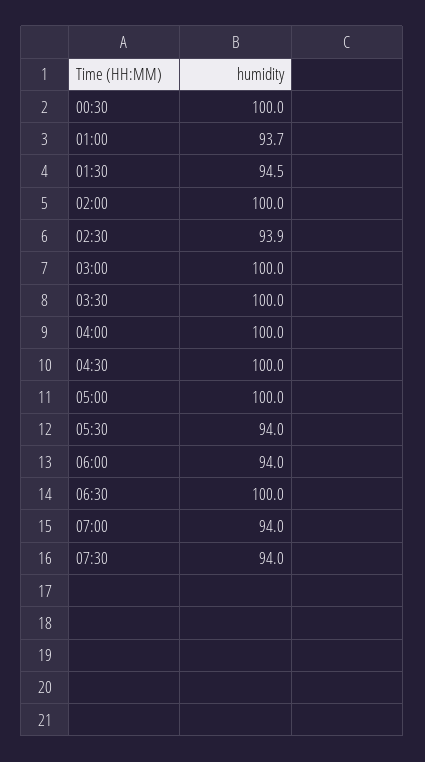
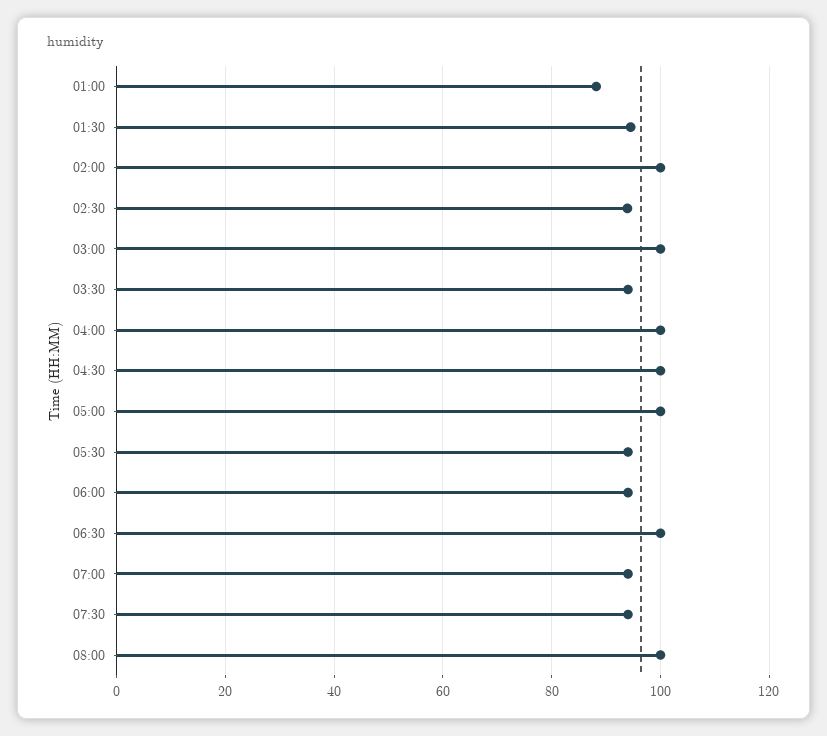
00:30: 100 -> none
01:00: 93.7 -> 88
03:30: 100 -> 94
08:00: none -> 100

